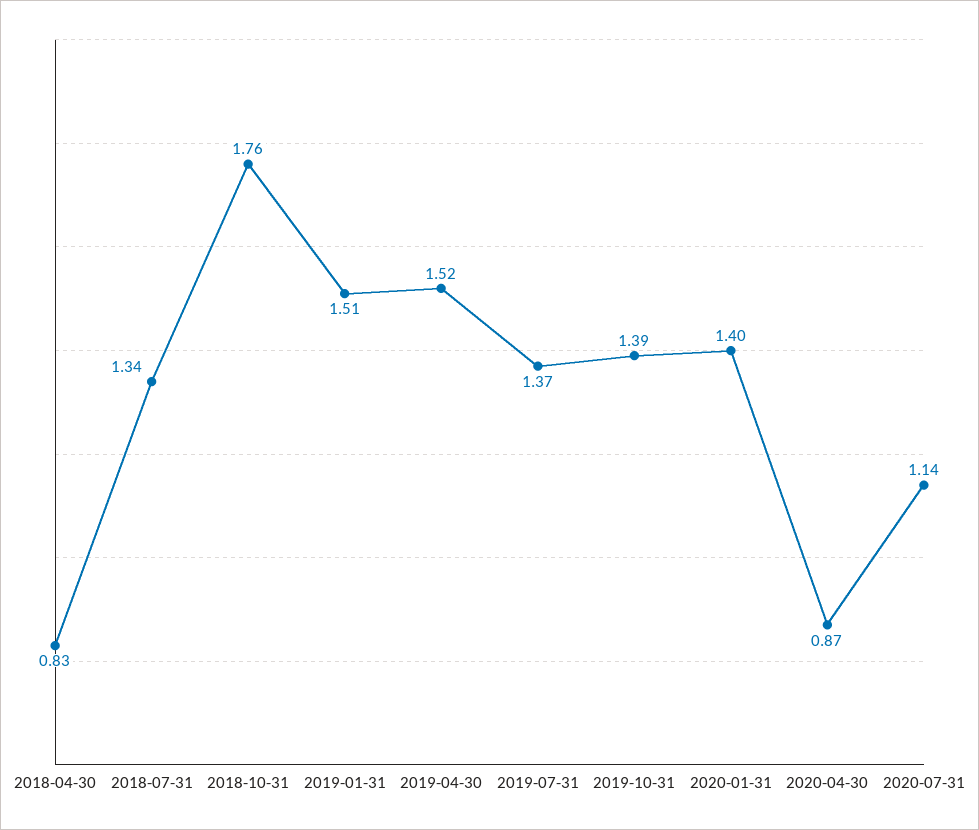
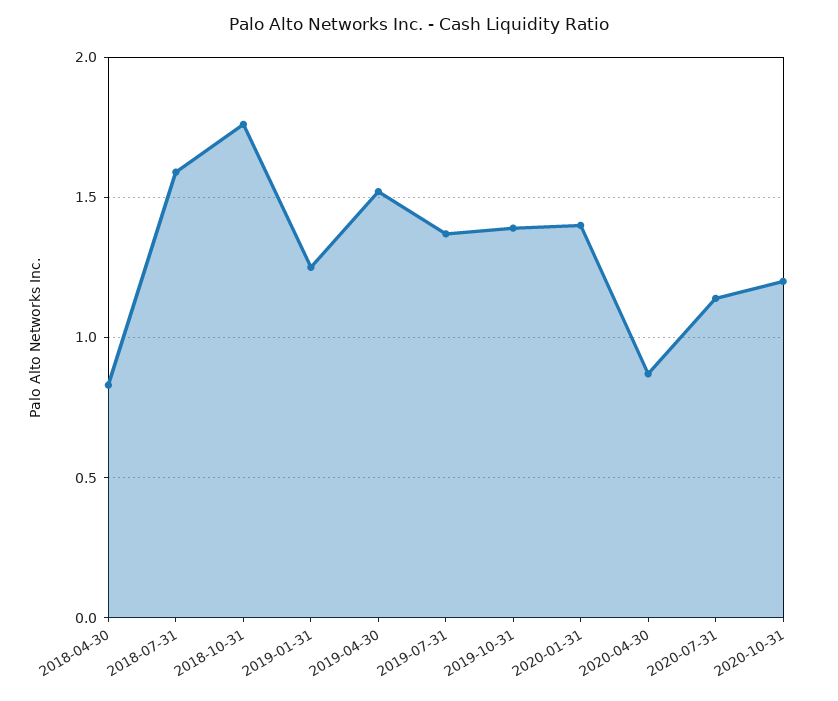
2018-07-31: 1.34 -> 1.6
2019-01-31: 1.51 -> 1.25
2020-10-31: none -> 1.2

